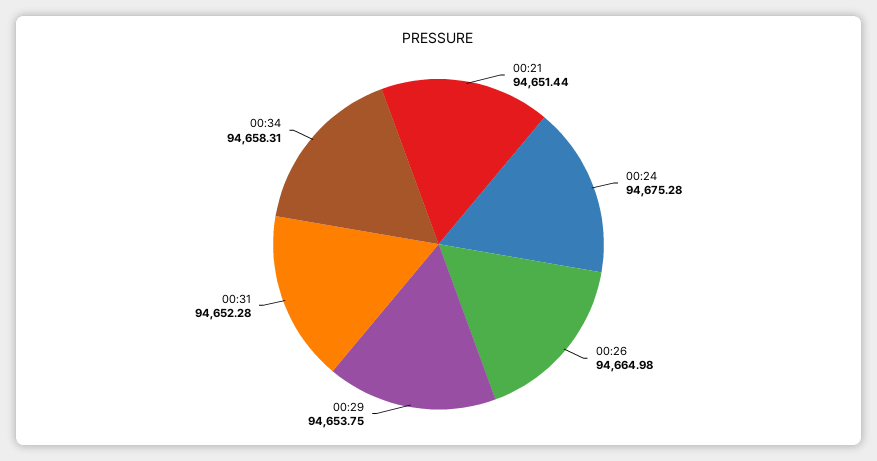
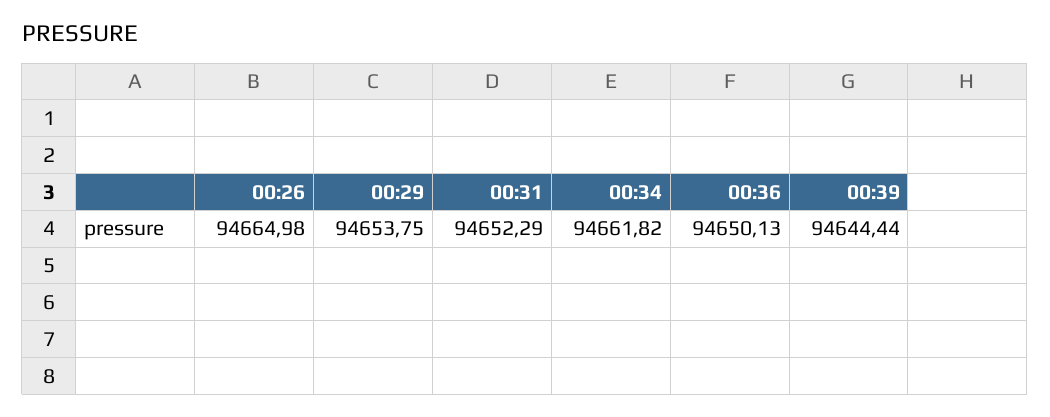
00:21: 94651.44 -> none
00:24: 94675.28 -> none
00:31: 94652.28 -> 94652.29
00:34: 94658.31 -> 94661.82
00:36: none -> 94650.13
00:39: none -> 94644.44

